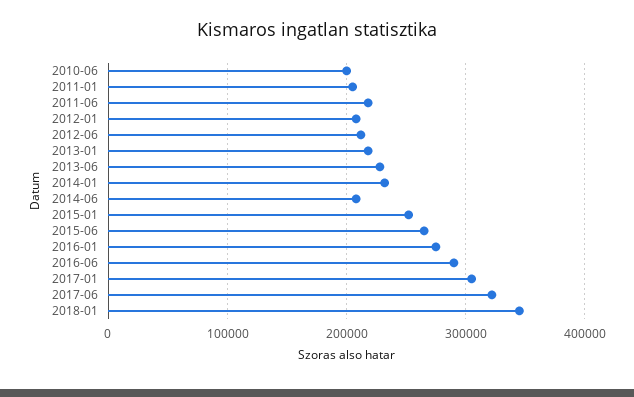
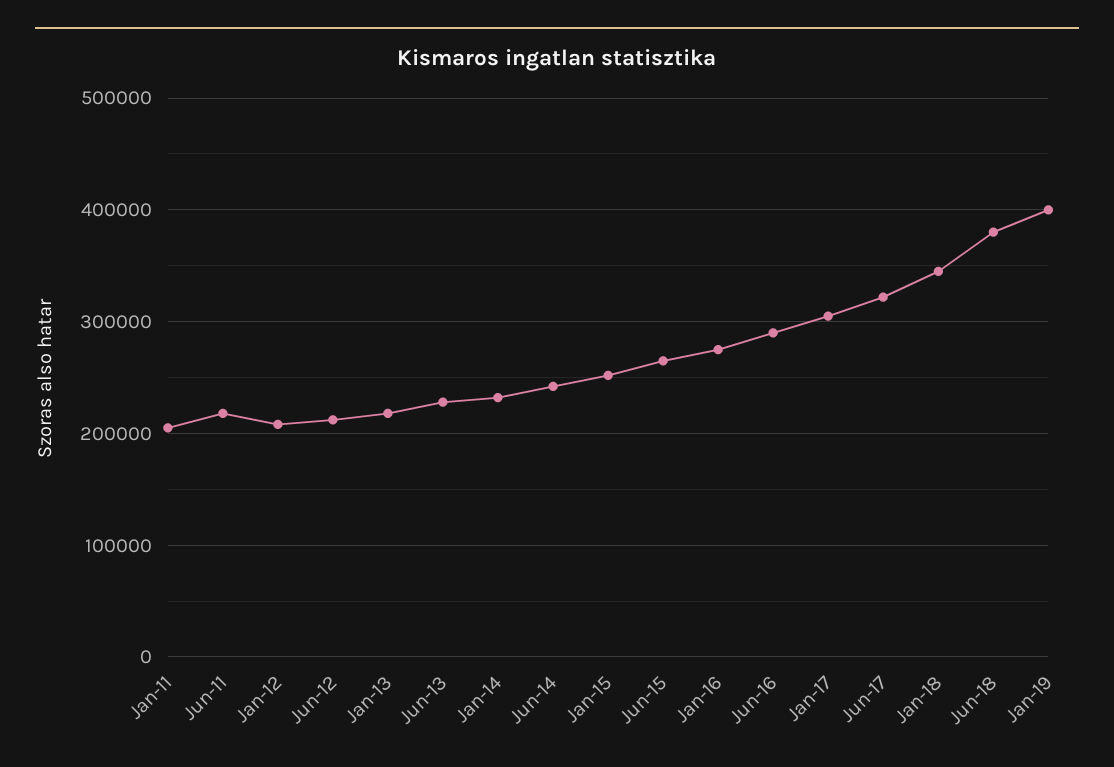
2010-06: 200000 -> none
2014-06: 210000 -> 240000
Jun-18: none -> 380000
Jan-19: none -> 400000

